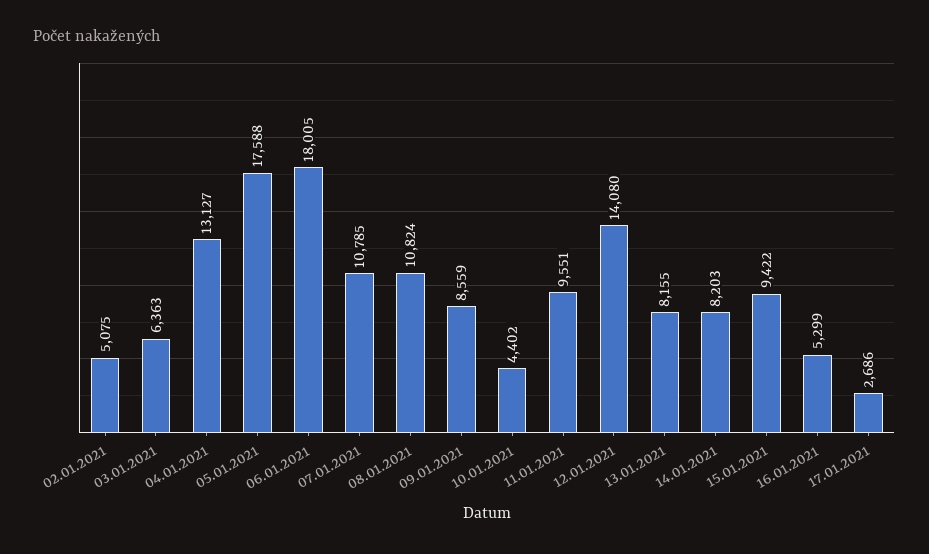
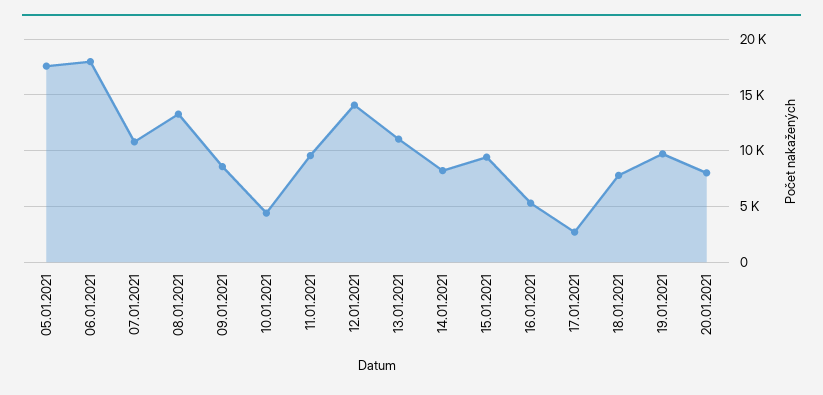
02.01.2021: 5075 -> none
03.01.2021: 6363 -> none
04.01.2021: 13127 -> none
08.01.2021: 10824 -> 13000
13.01.2021: 8155 -> 11000
18.01.2021: none -> 8000
19.01.2021: none -> 10000
20.01.2021: none -> 8000

